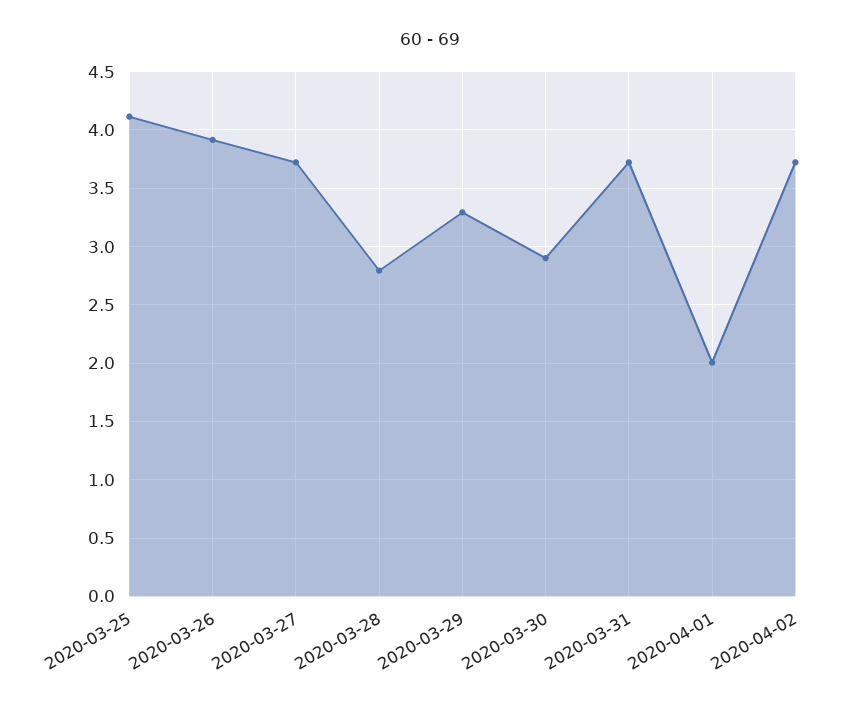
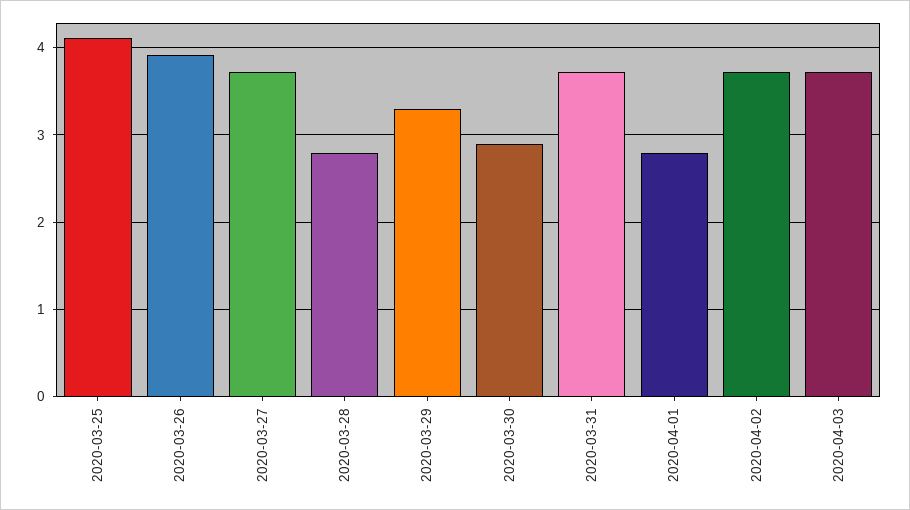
2020-04-01: 2 -> 2.8
2020-04-03: none -> 3.7

